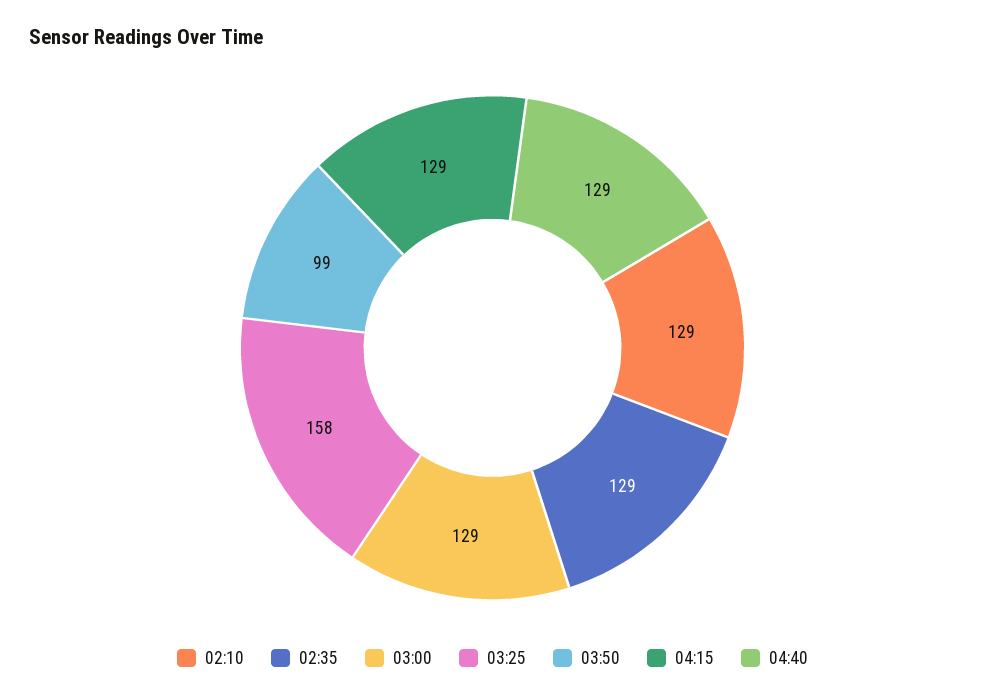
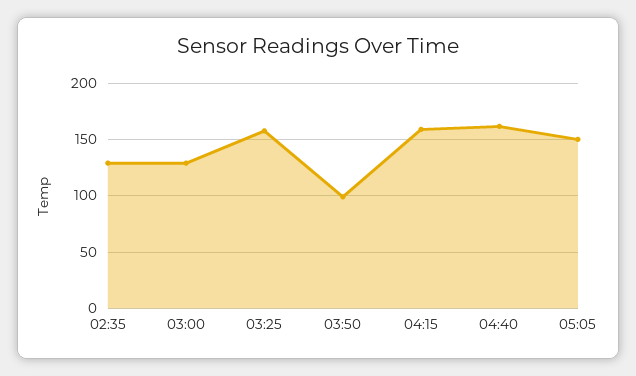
02:10: 129 -> none
04:15: 129 -> 160
04:40: 129 -> 160
05:05: none -> 150

